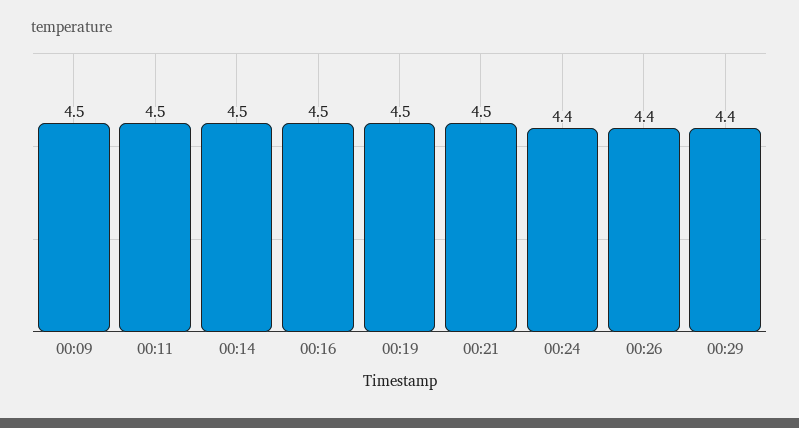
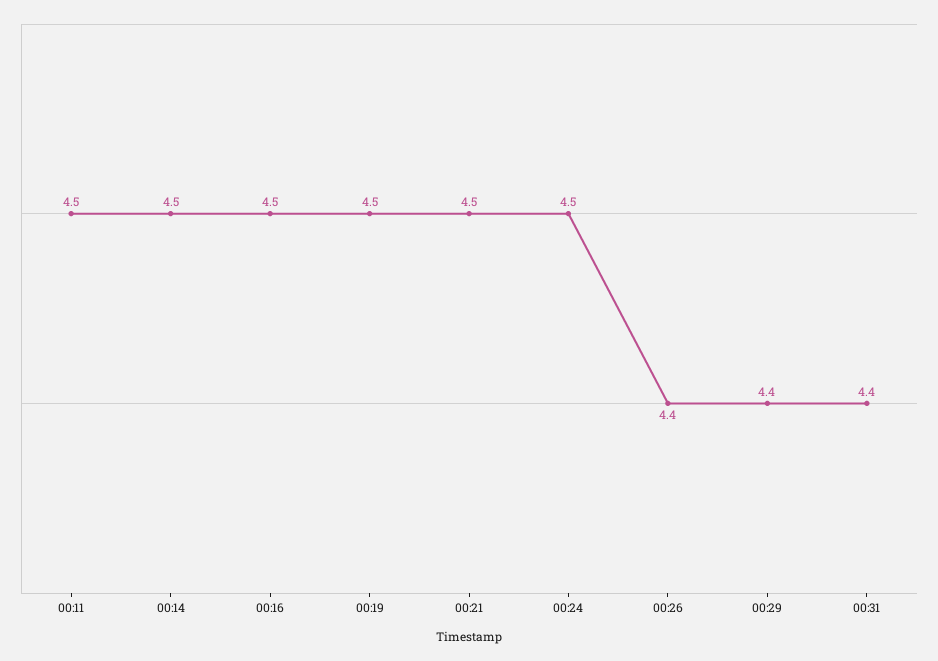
00:09: 4.5 -> none
00:24: 4.4 -> 4.5
00:31: none -> 4.4

